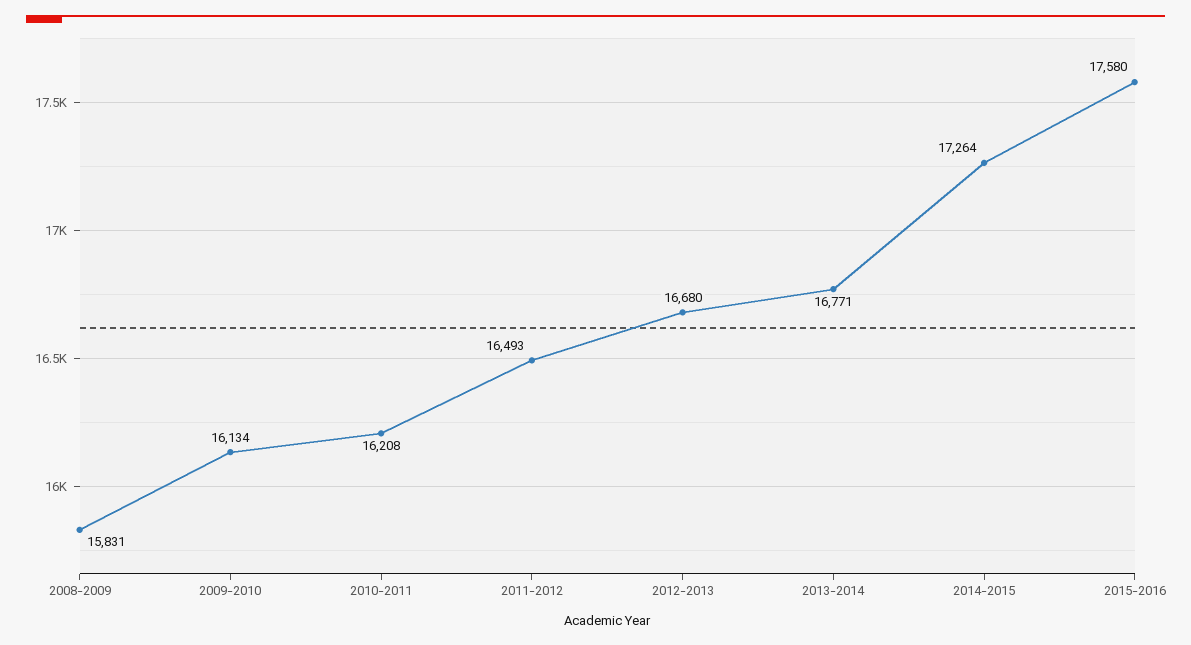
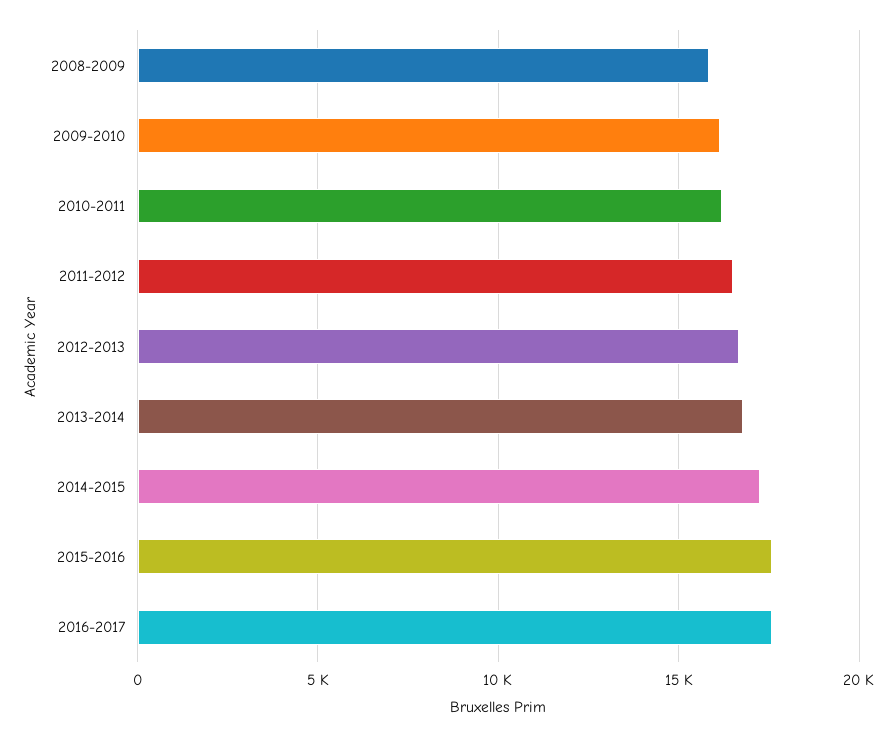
2016-2017: none -> 17500

